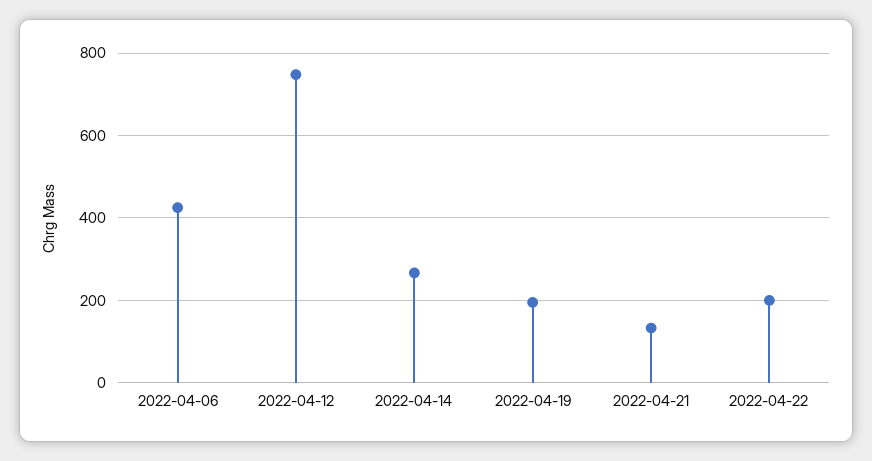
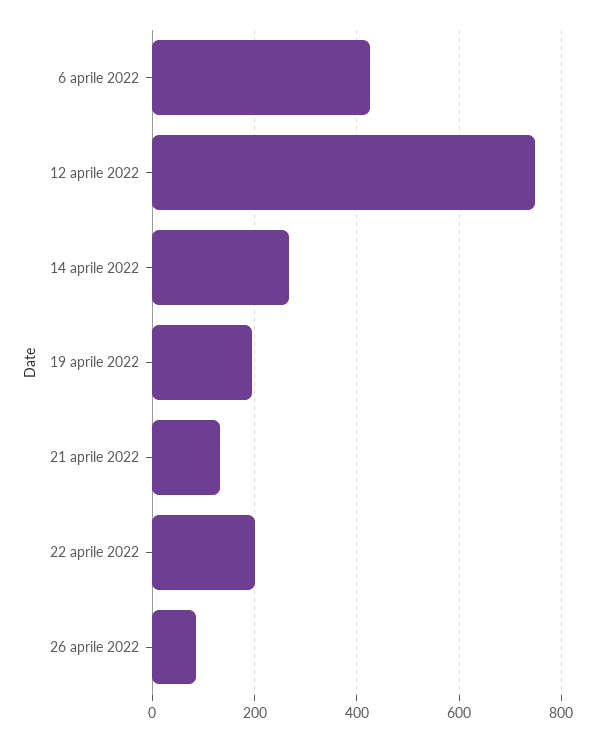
26 aprile 2022: none -> 80

